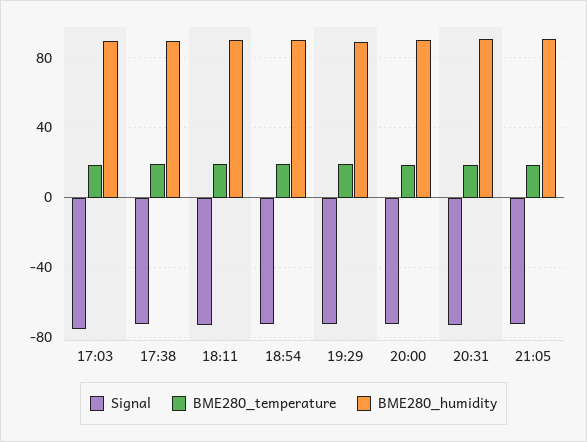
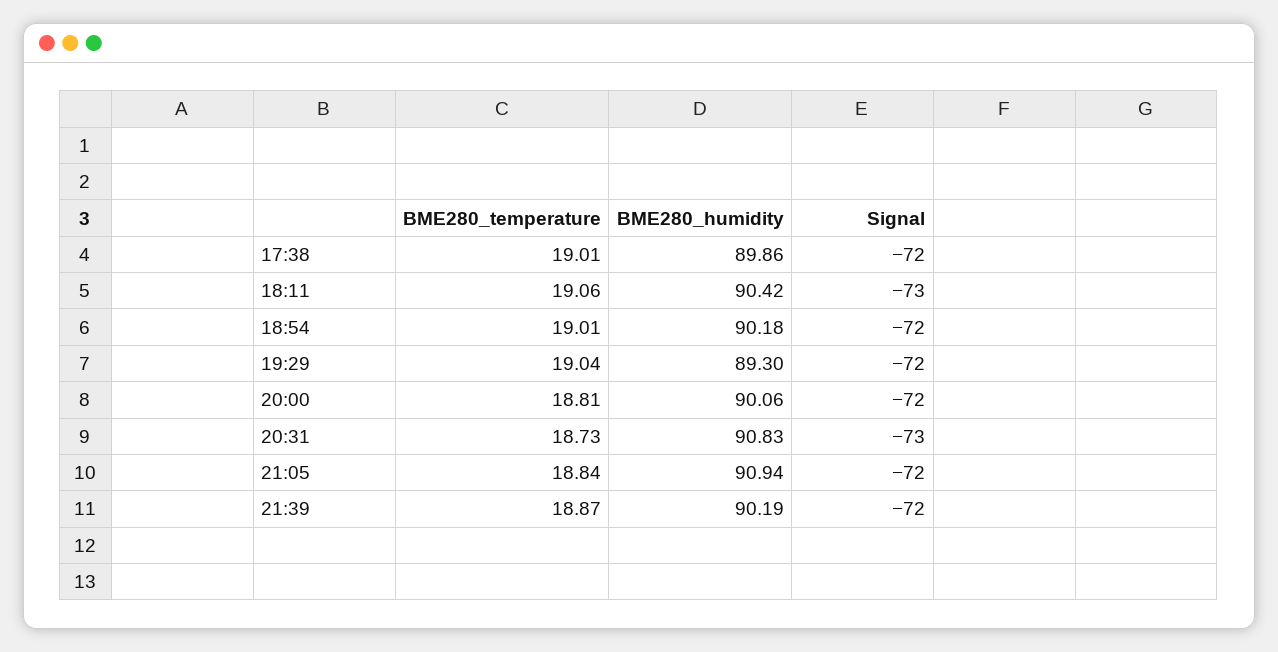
Signal, 17:03: -75 -> none
BME280_temperature, 17:03: 20 -> none
BME280_humidity, 17:03: 90 -> none
BME280_temperature, 21:39: none -> 18.87
BME280_humidity, 21:39: none -> 90.19
Signal, 21:39: none -> -72

